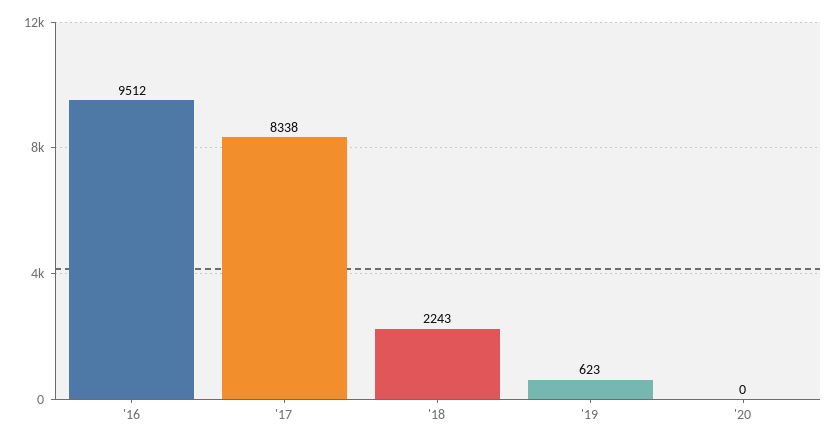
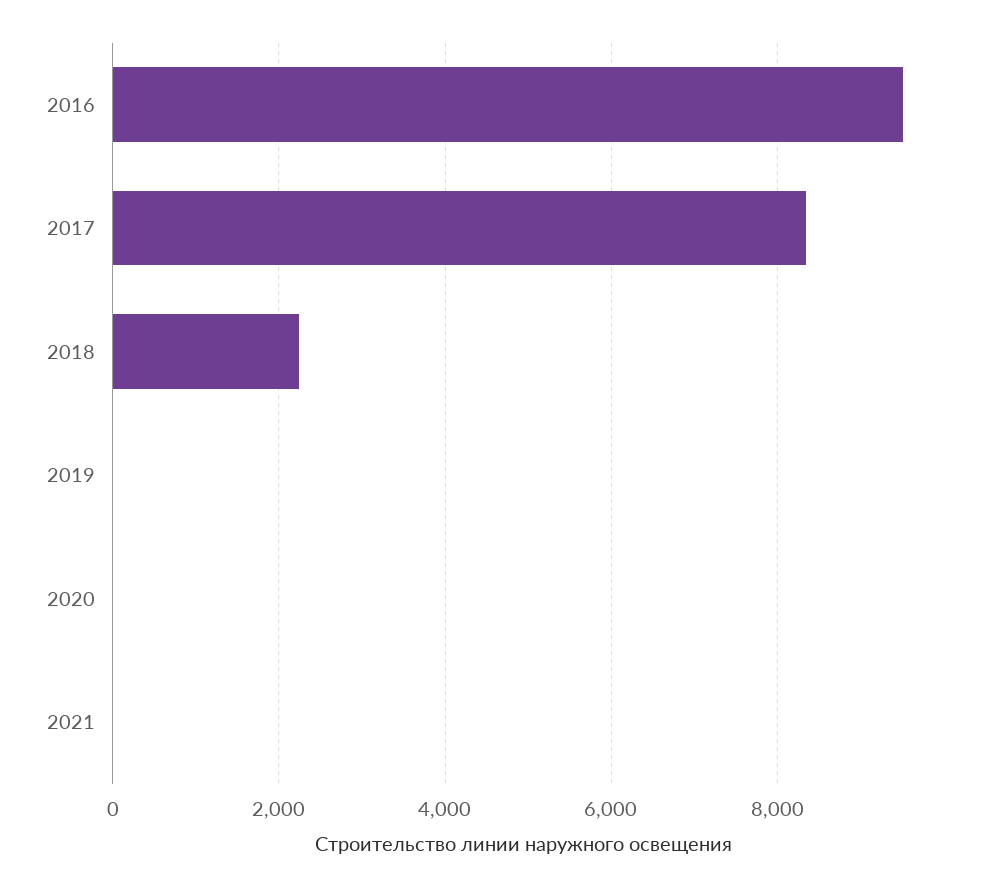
'19: 623 -> 0
2021: none -> 0

